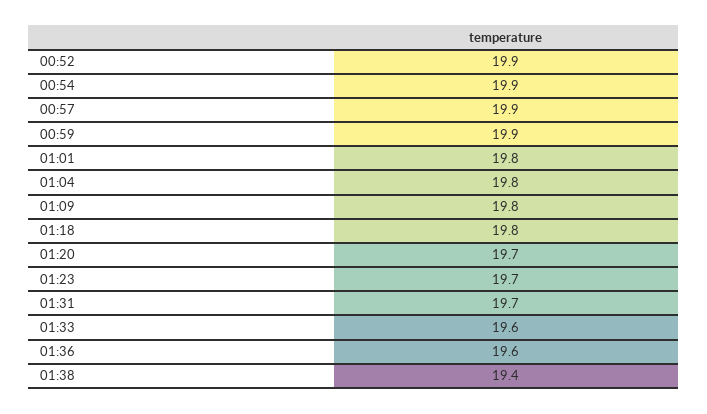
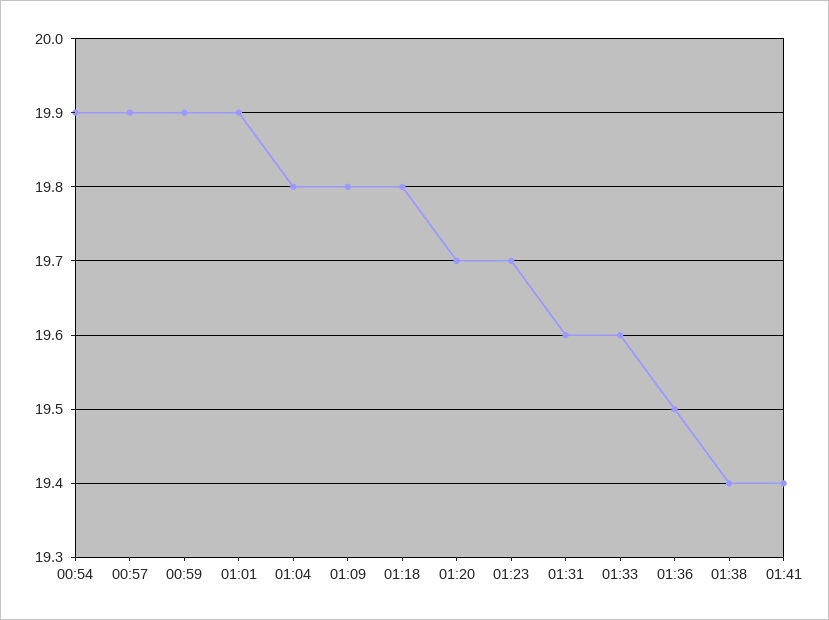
00:52: 19.9 -> none
01:01: 19.8 -> 19.9
01:31: 19.7 -> 19.6
01:36: 19.6 -> 19.5
01:41: none -> 19.4

